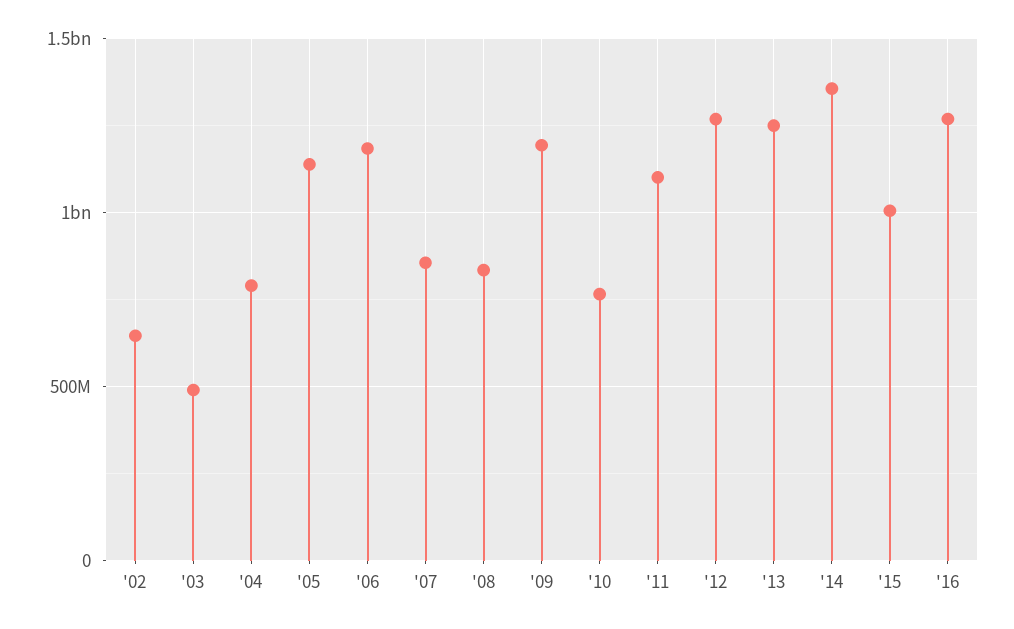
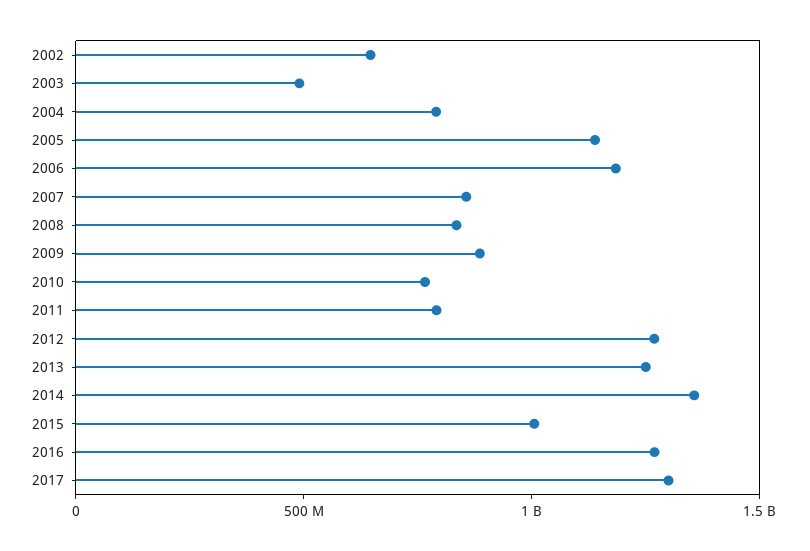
'09: 1200000000 -> 900000000
'11: 1100000000 -> 800000000
2017: none -> 1300000000

